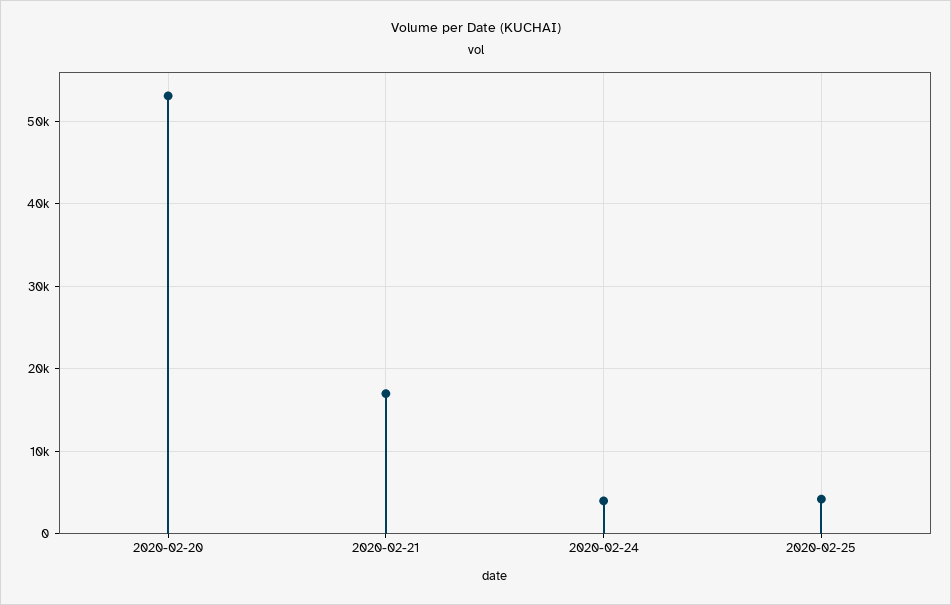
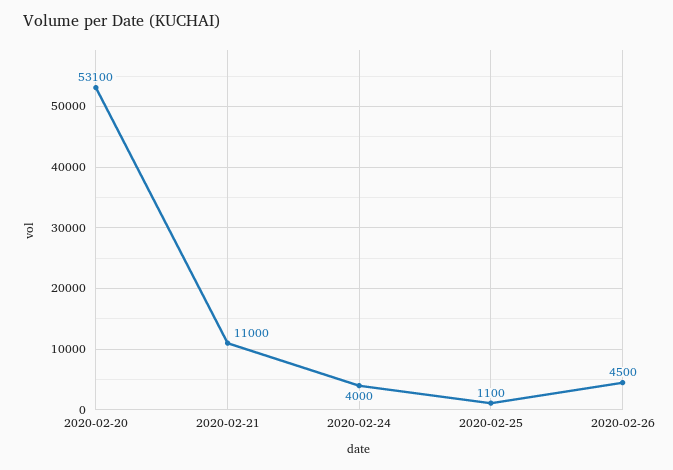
2020-02-21: 17000 -> 11000
2020-02-25: 4000 -> 1100
2020-02-26: none -> 4500

